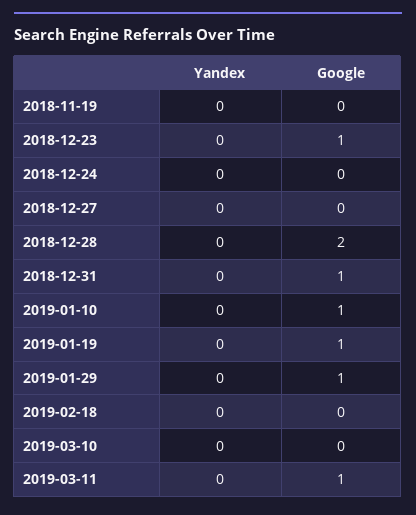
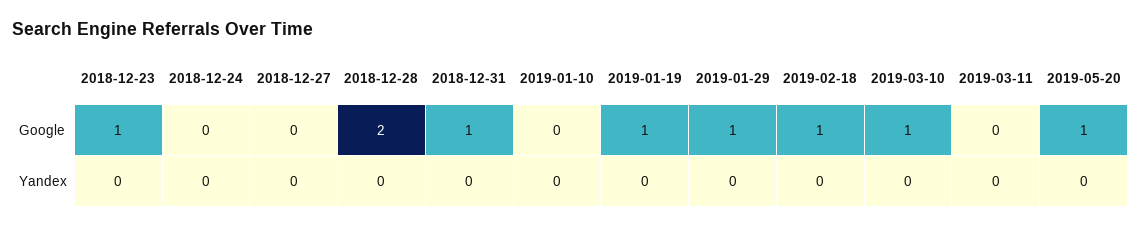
Yandex, 2018-11-19: 0 -> none
Google, 2018-11-19: 0 -> none
Google, 2019-01-10: 1 -> 0
Google, 2019-02-18: 0 -> 1
Google, 2019-03-10: 0 -> 1
Google, 2019-03-11: 1 -> 0
Google, 2019-05-20: none -> 1
Yandex, 2019-05-20: none -> 0

